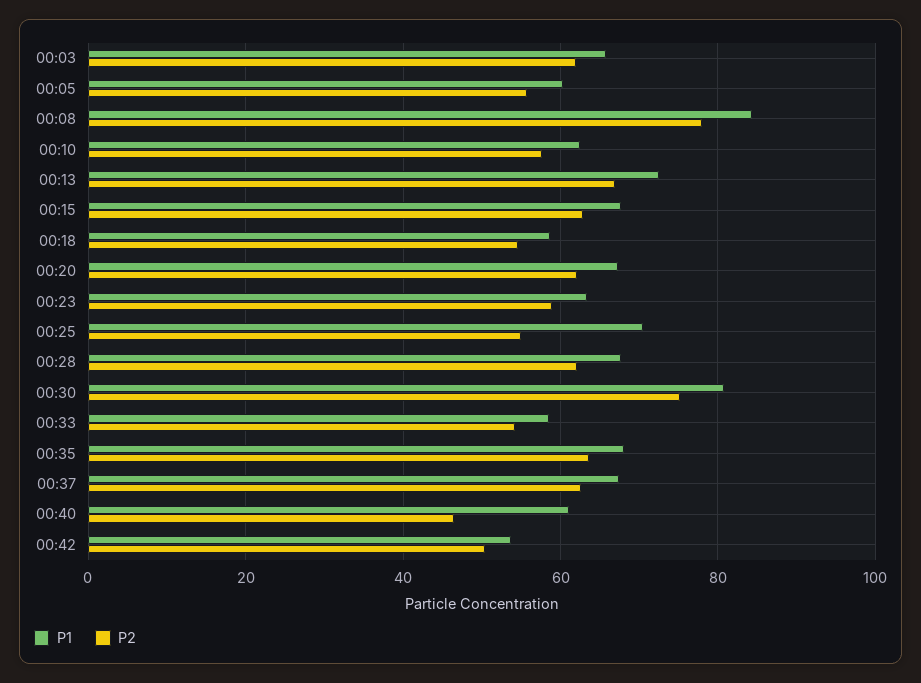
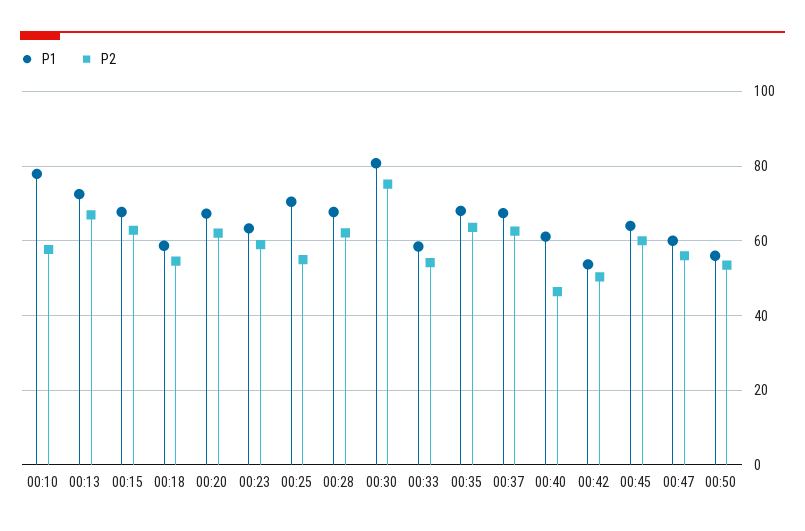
P1, 00:03: 66 -> none
P2, 00:03: 62 -> none
P1, 00:05: 60 -> none
P2, 00:05: 56 -> none
P1, 00:08: 84 -> none
P2, 00:08: 78 -> none
P1, 00:10: 62 -> 78
P1, 00:45: none -> 64
P2, 00:45: none -> 60
P1, 00:47: none -> 60
P2, 00:47: none -> 56
P1, 00:50: none -> 56
P2, 00:50: none -> 54

